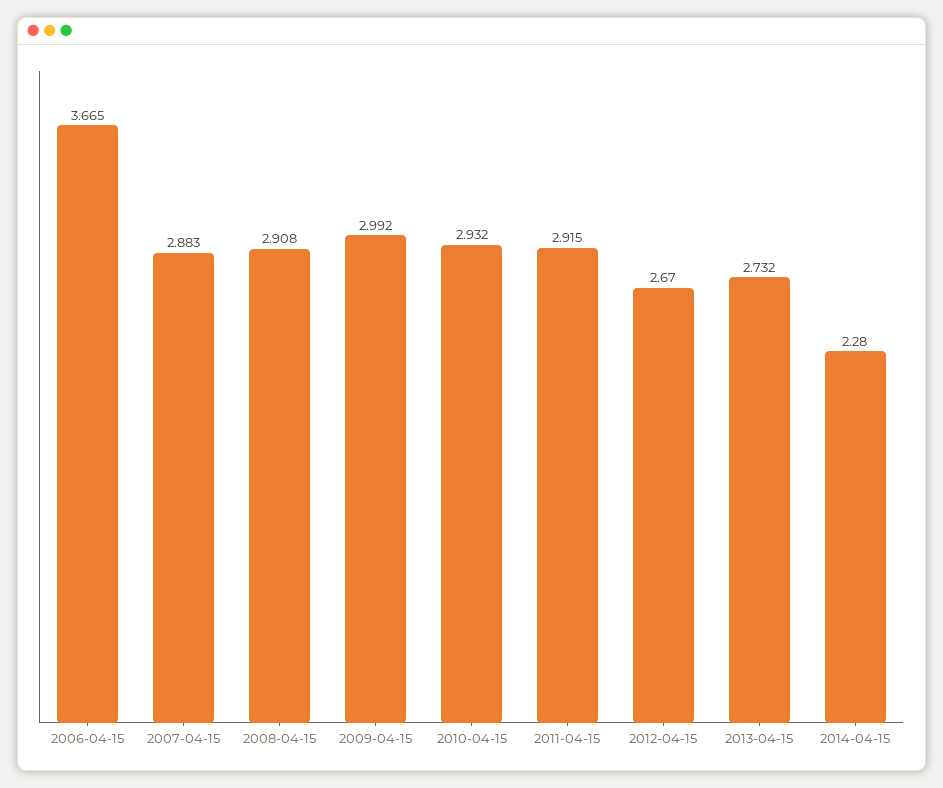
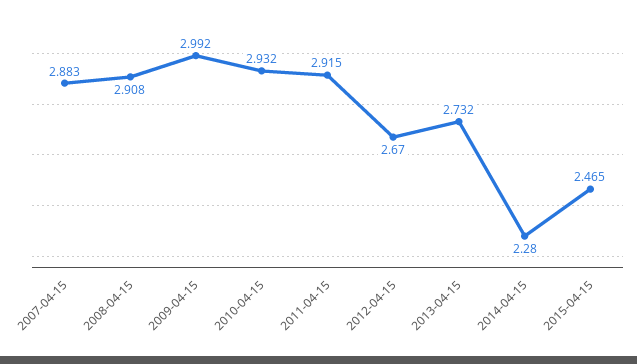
2006-04-15: 3.665 -> none
2015-04-15: none -> 2.465

